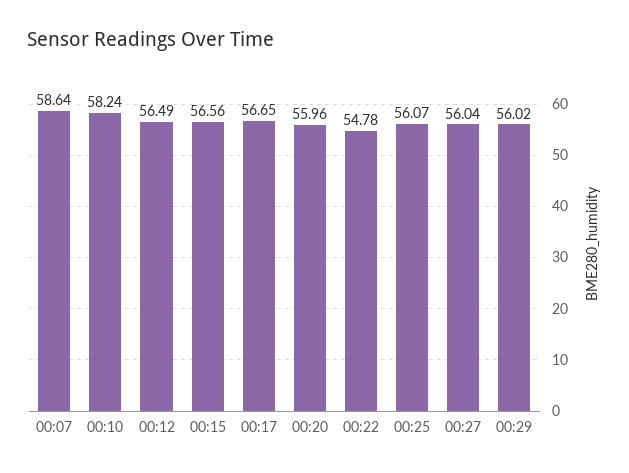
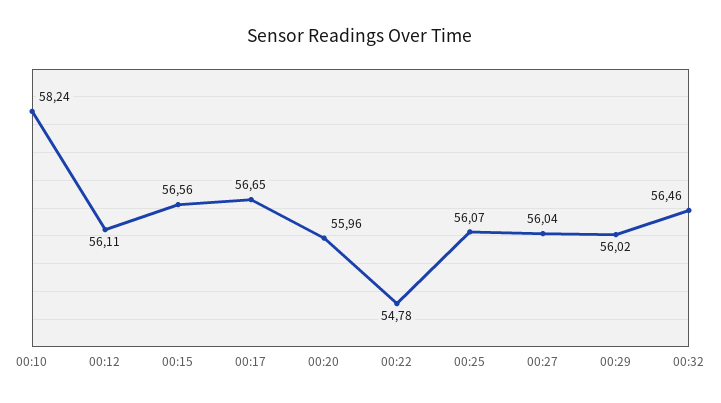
00:07: 58.64 -> none
00:12: 56.49 -> 56.11
00:32: none -> 56.46

